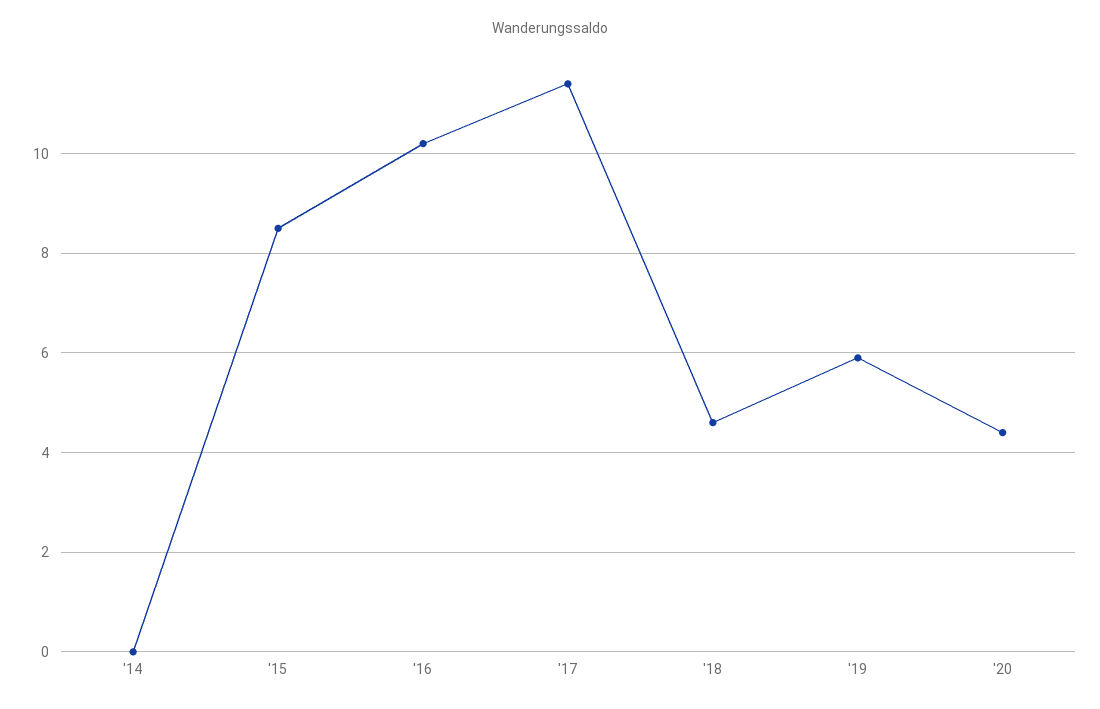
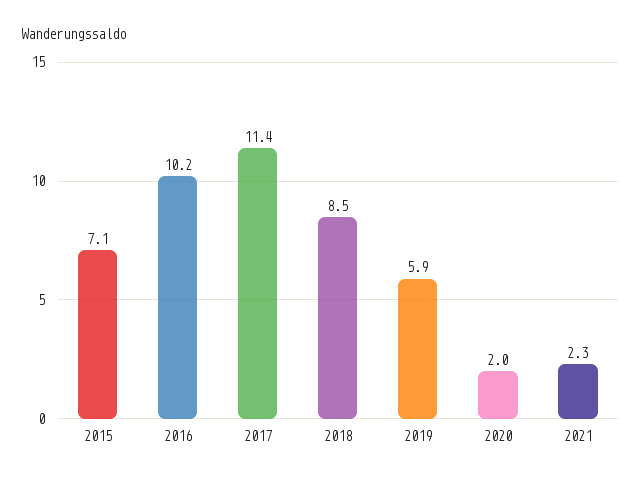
'14: 0 -> none
'15: 8.5 -> 7.1
'18: 4.5 -> 8.5
'20: 4.5 -> 2
2021: none -> 2.3

